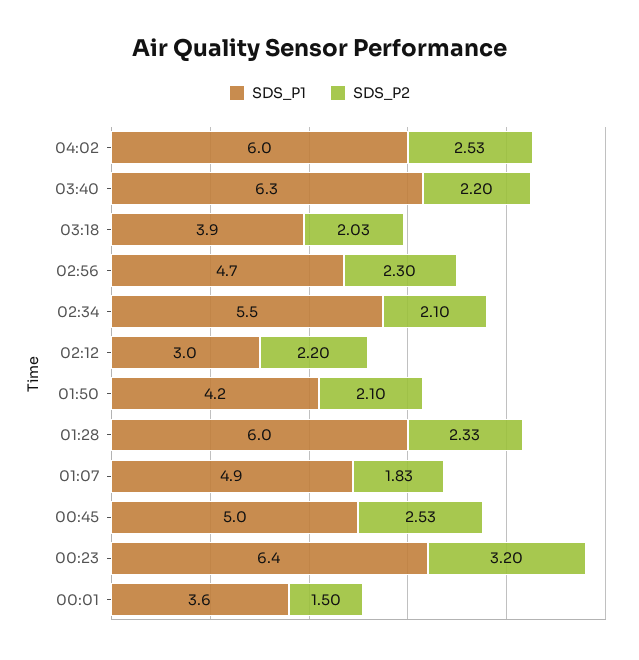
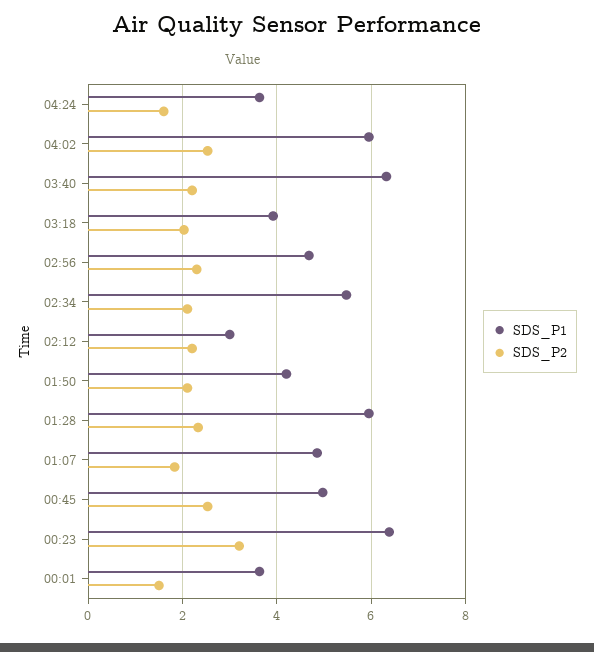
SDS_P1, 04:24: none -> 3.6
SDS_P2, 04:24: none -> 1.6

